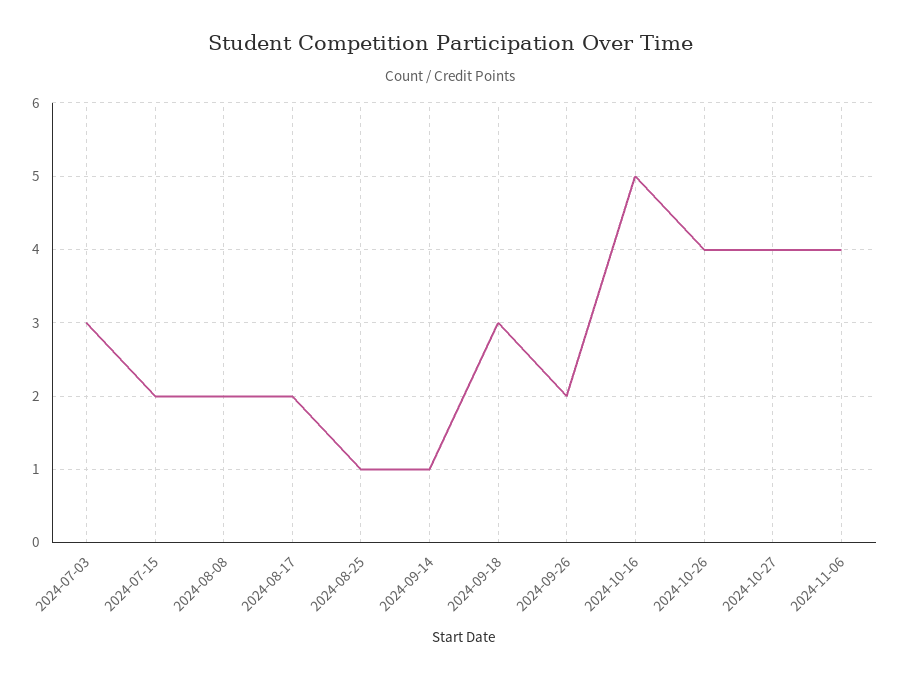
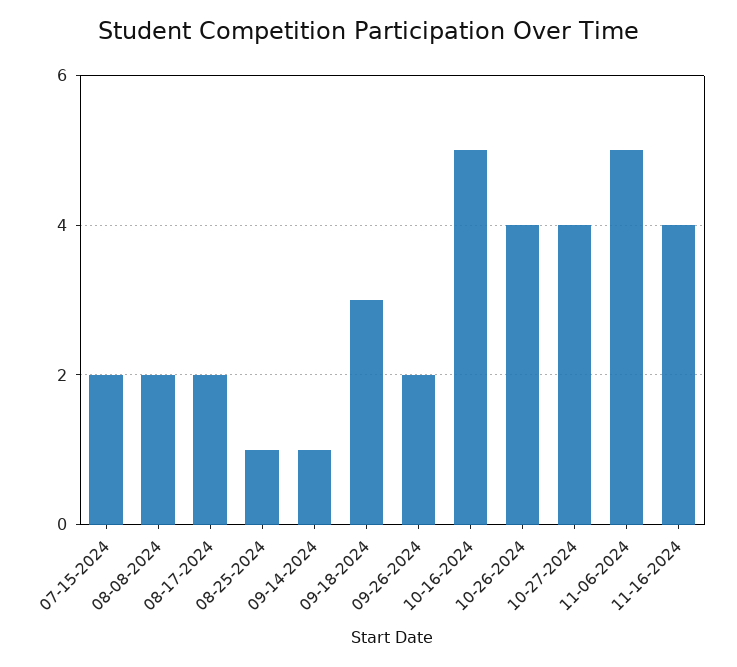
2024-07-03: 3 -> none
2024-11-06: 4 -> 5
11-16-2024: none -> 4

